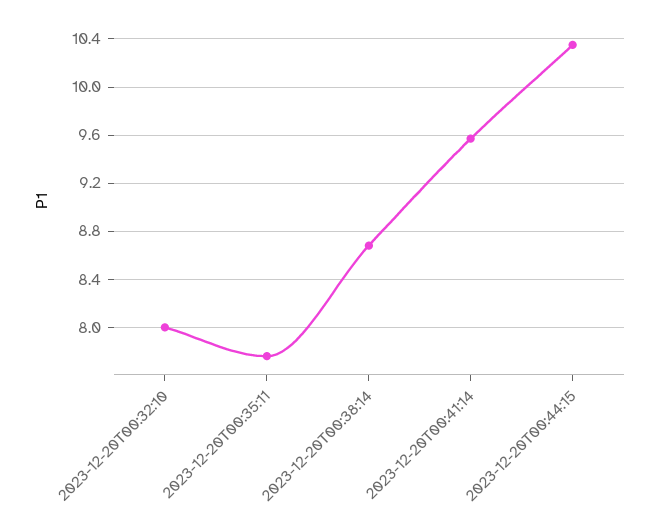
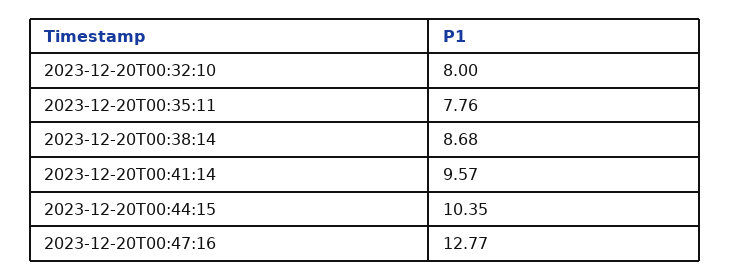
2023-12-20T00:47:16: none -> 12.77

